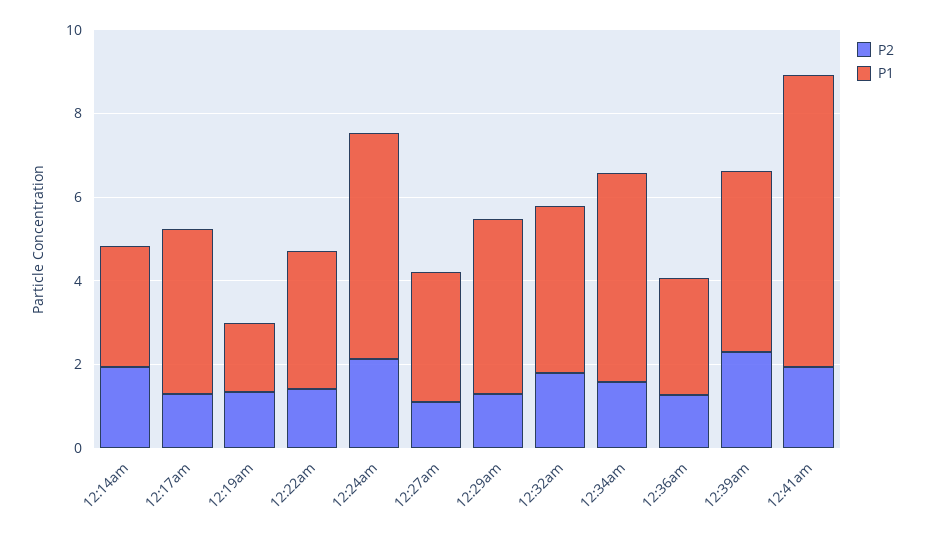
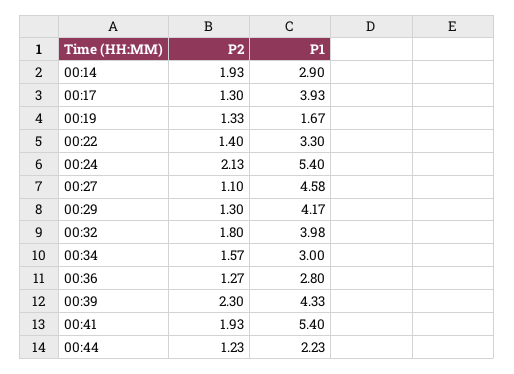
P1, 12:27am: 3 -> 4.58
P1, 12:34am: 5 -> 3
P1, 12:41am: 7 -> 5.4
P2, 00:44: none -> 1.23
P1, 00:44: none -> 2.23

